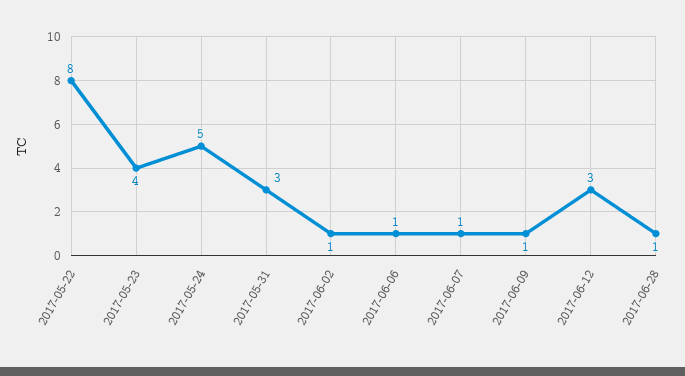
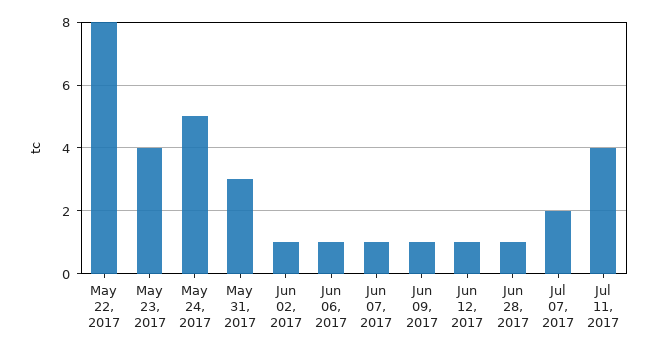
2017-06-12: 3 -> 1
Jul 07, 2017: none -> 2
Jul 11, 2017: none -> 4

